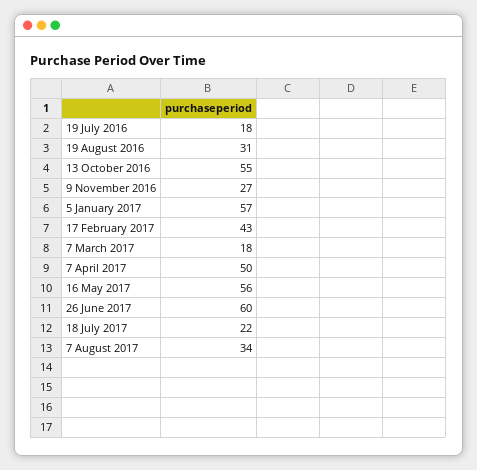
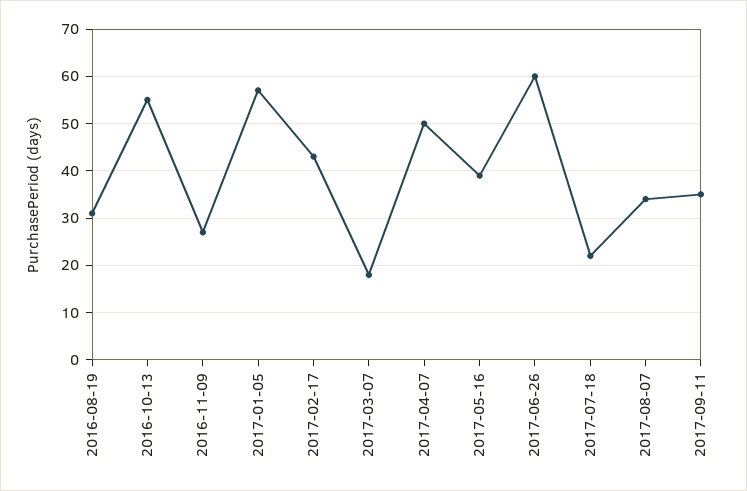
19 July 2016: 18 -> none
16 May 2017: 56 -> 40
2017-09-11: none -> 35

